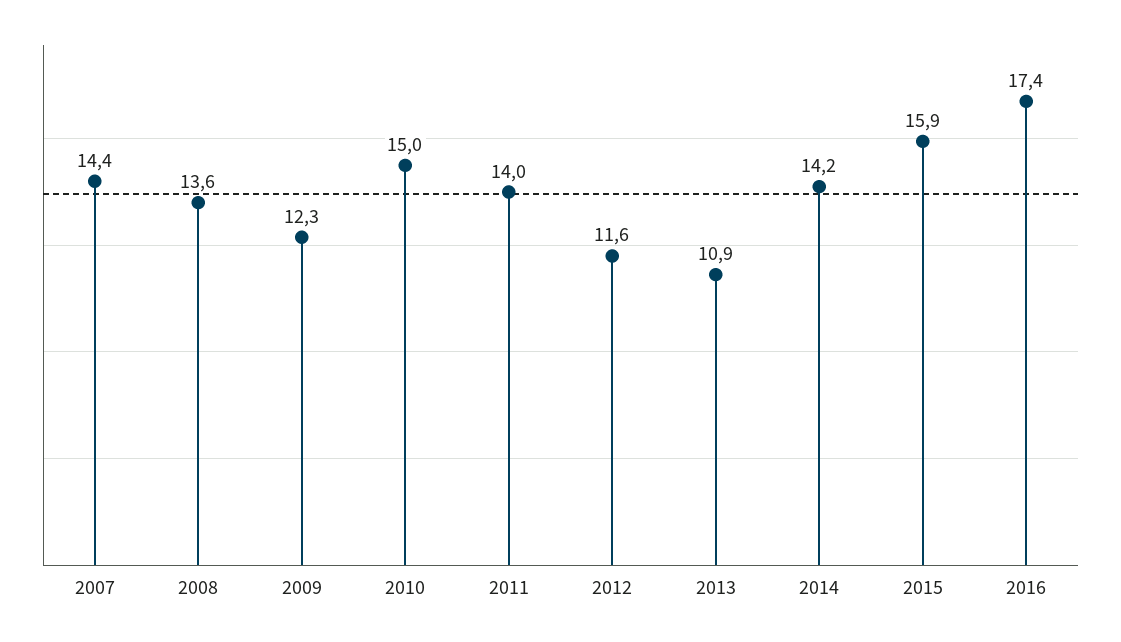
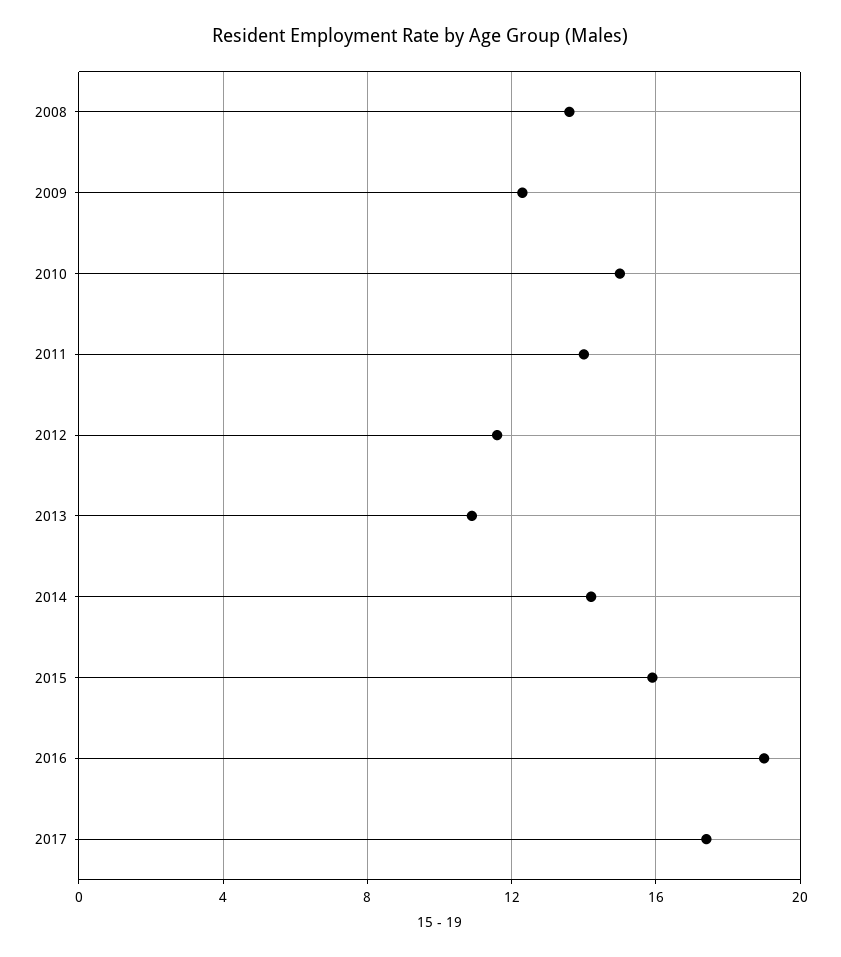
2007: 14.4 -> none
2016: 17.4 -> 19
2017: none -> 17.5

